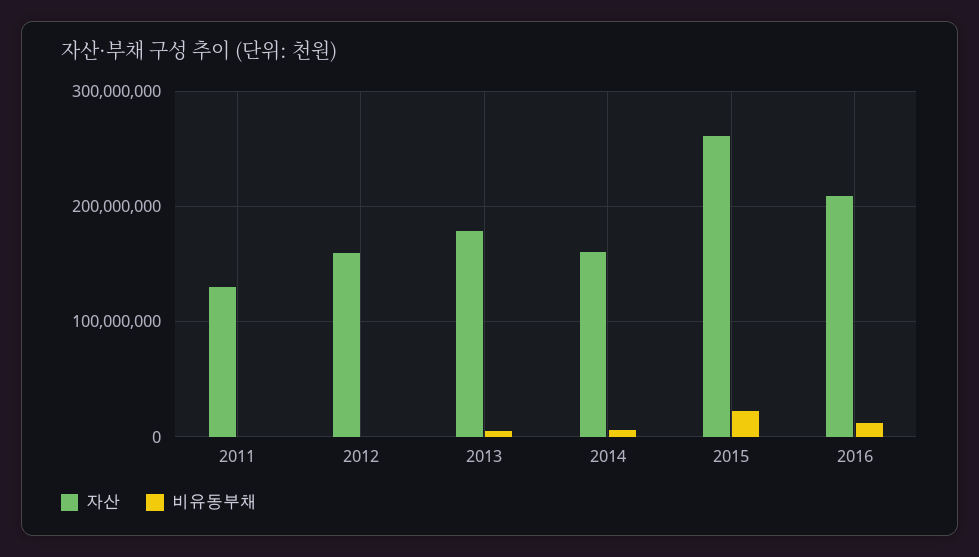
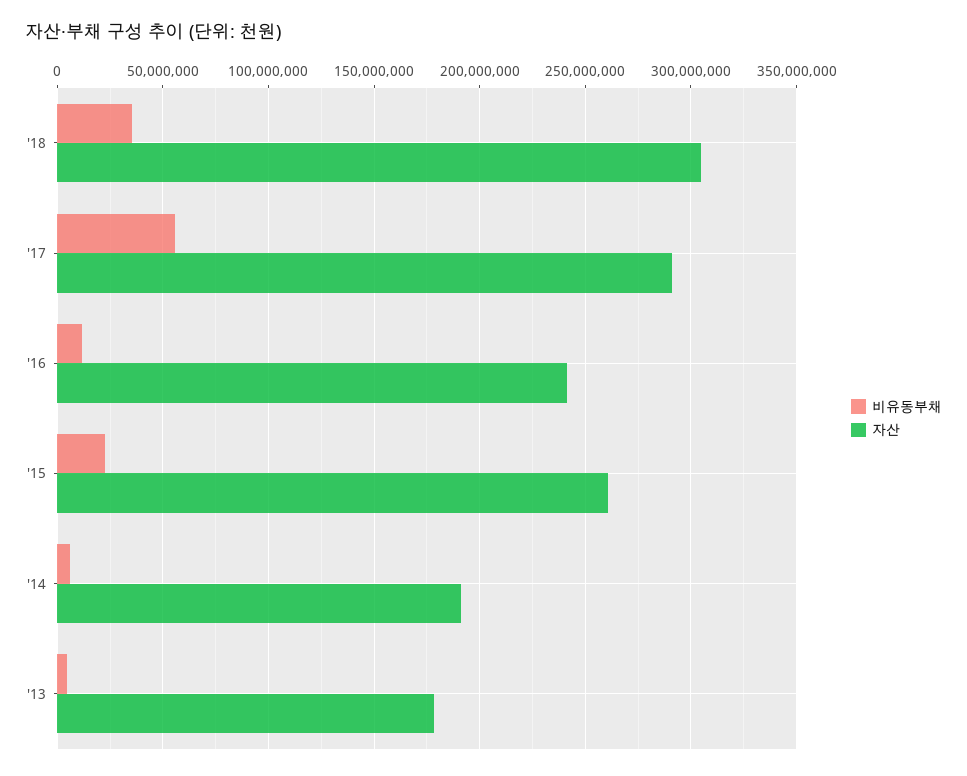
자산, 2011: 130000000 -> none
비유동부채, 2011: 0 -> none
자산, 2012: 160000000 -> none
비유동부채, 2012: 0 -> none
자산, 2014: 160000000 -> 190000000
자산, 2016: 210000000 -> 240000000
비유동부채, '18: none -> 35000000
자산, '18: none -> 305000000
비유동부채, '17: none -> 55000000
자산, '17: none -> 290000000

